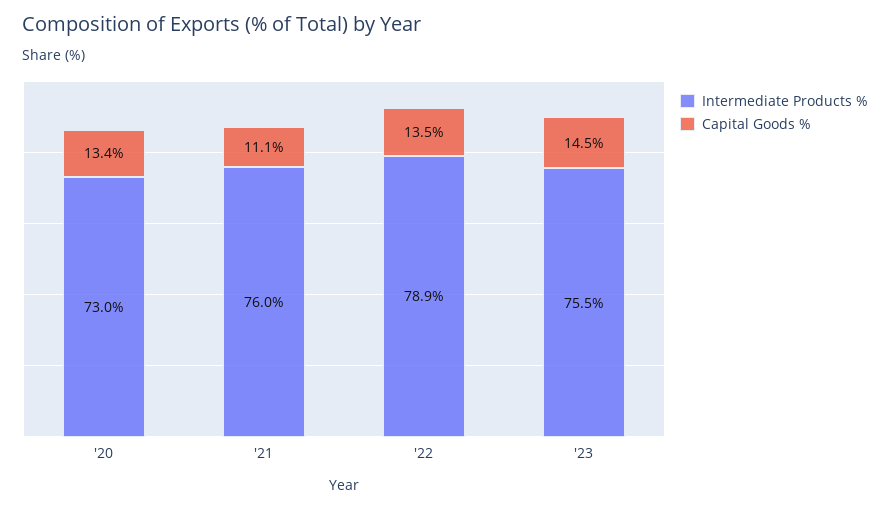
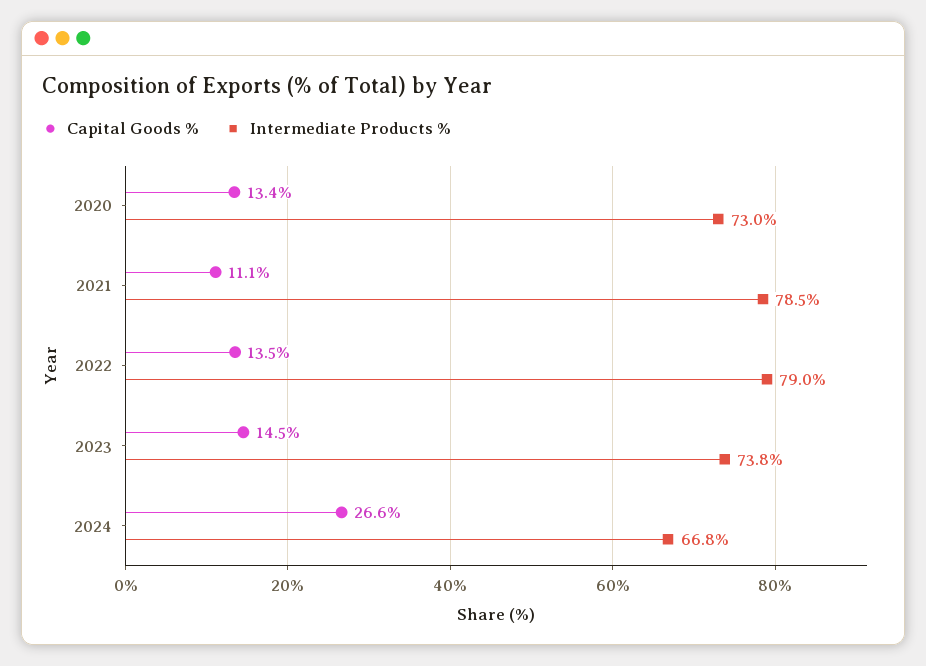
Intermediate Products %, '21: 76 -> 78.5
Intermediate Products %, '22: 78.9 -> 79
Intermediate Products %, '23: 75.5 -> 73.8
Capital Goods %, 2024: none -> 26.6
Intermediate Products %, 2024: none -> 66.8

